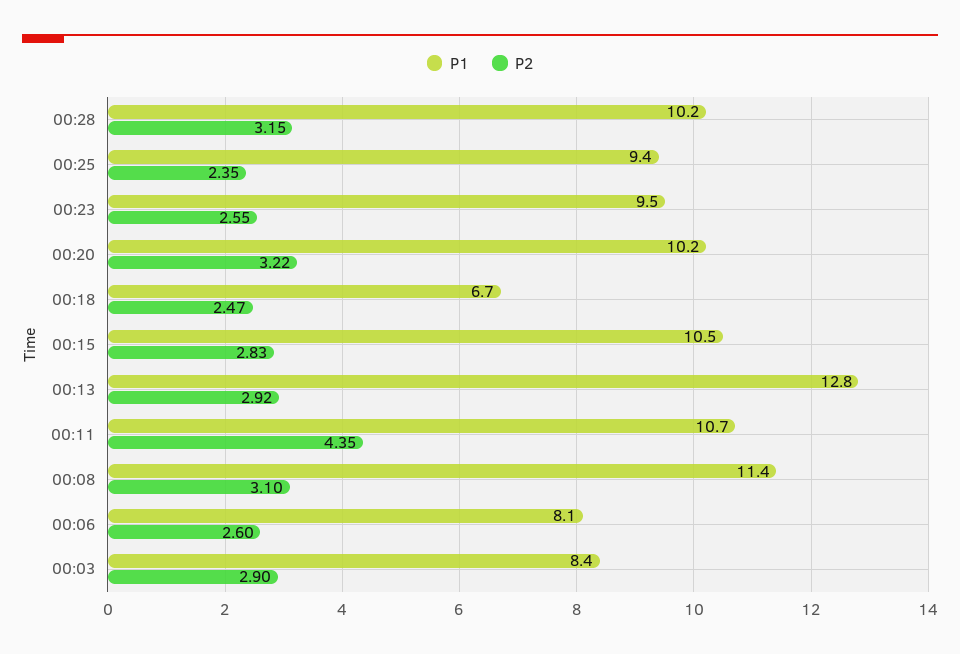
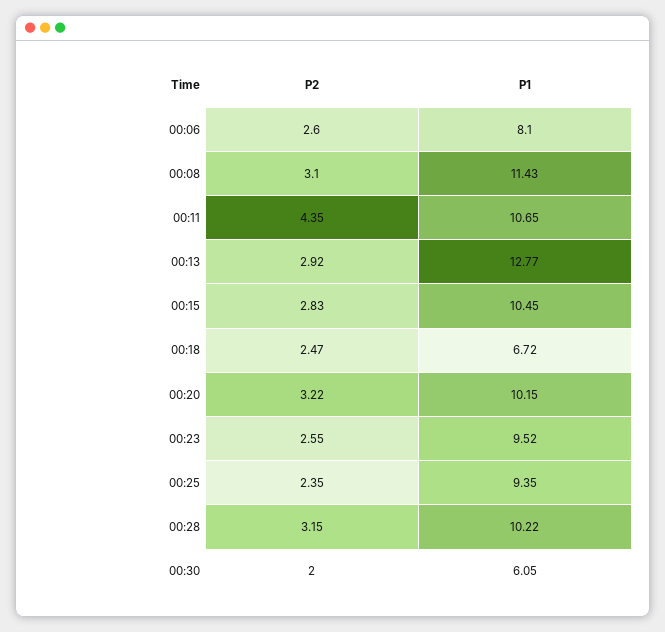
P1, 00:03: 8.4 -> none
P2, 00:03: 2.9 -> none
P2, 00:30: none -> 2
P1, 00:30: none -> 6.05

